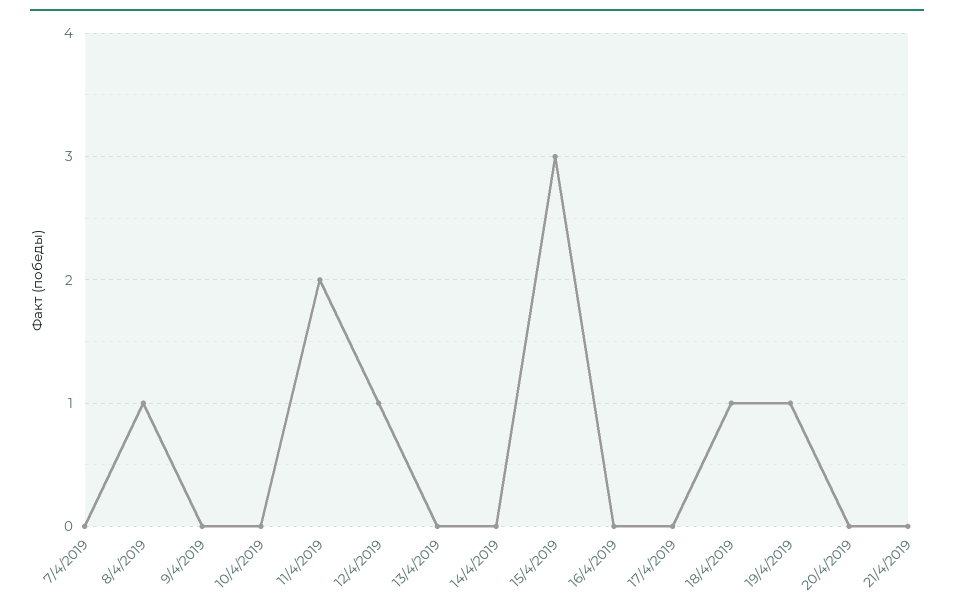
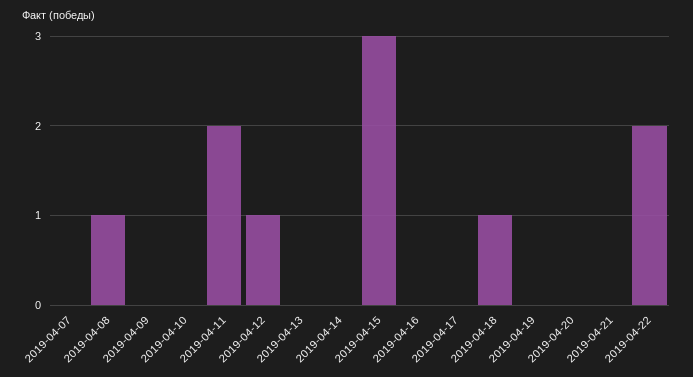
19/4/2019: 1 -> 0
2019-04-22: none -> 2

